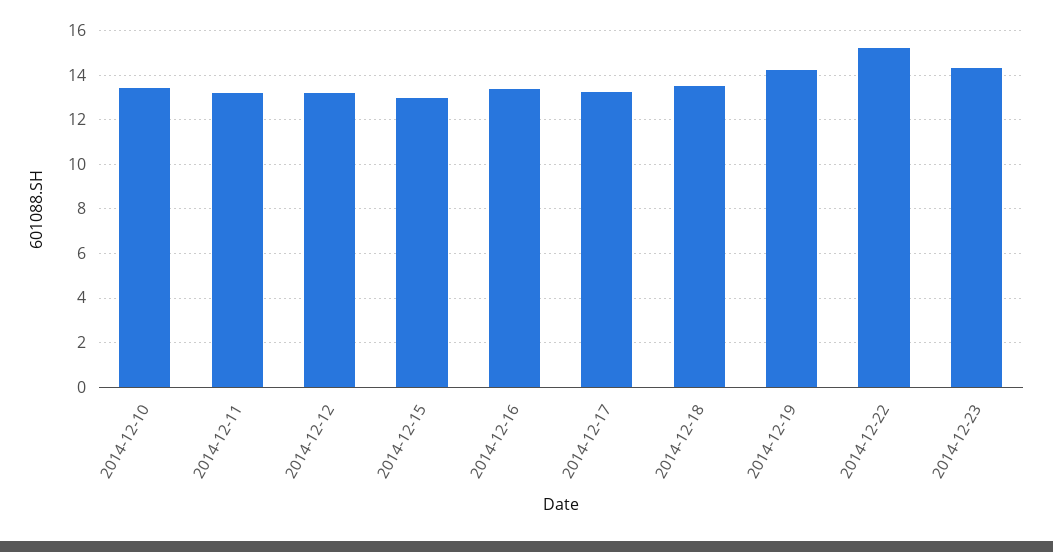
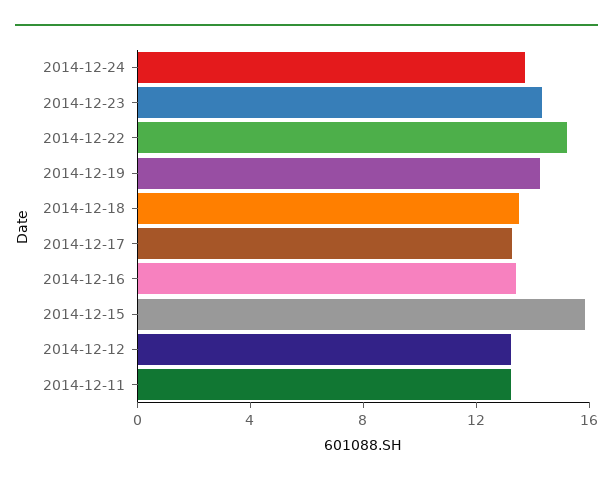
2014-12-10: 13.5 -> none
2014-12-15: 13 -> 16
2014-12-24: none -> 14

